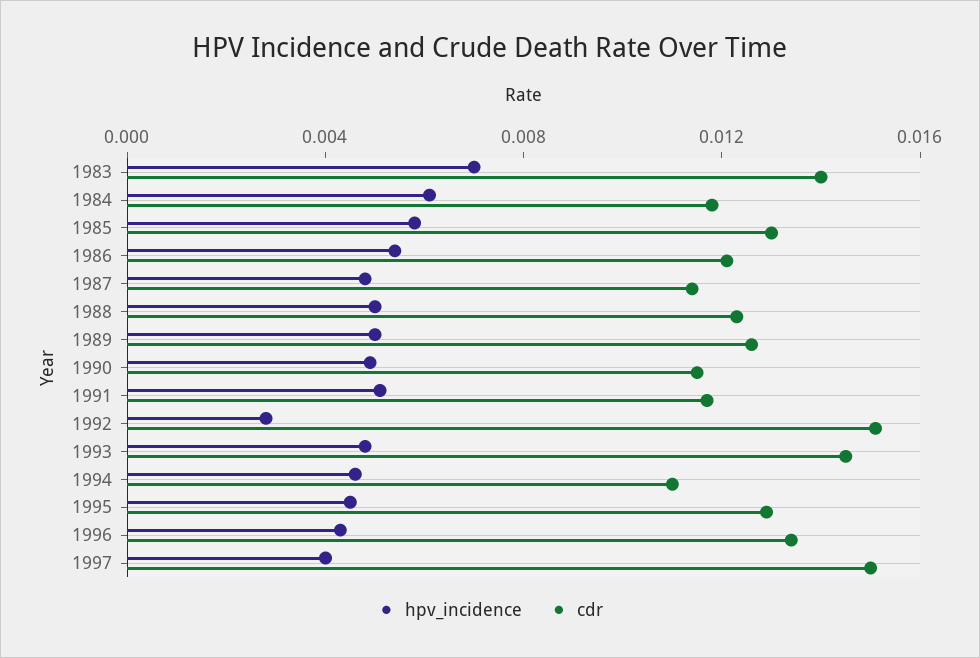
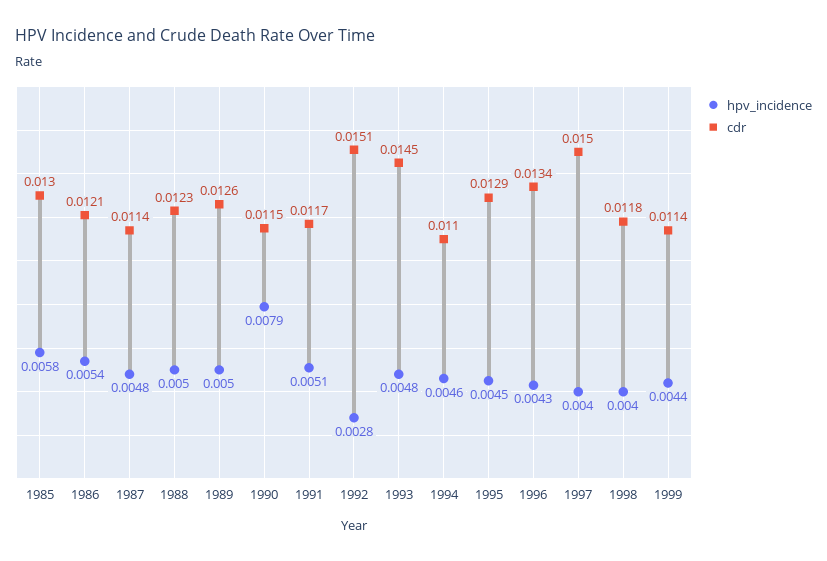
hpv_incidence, 1983: 0.007 -> none
cdr, 1983: 0.014 -> none
hpv_incidence, 1984: 0.006 -> none
cdr, 1984: 0.012 -> none
hpv_incidence, 1990: 0.005 -> 0.0079
hpv_incidence, 1998: none -> 0.004
cdr, 1998: none -> 0.0118
hpv_incidence, 1999: none -> 0.0044
cdr, 1999: none -> 0.0114

